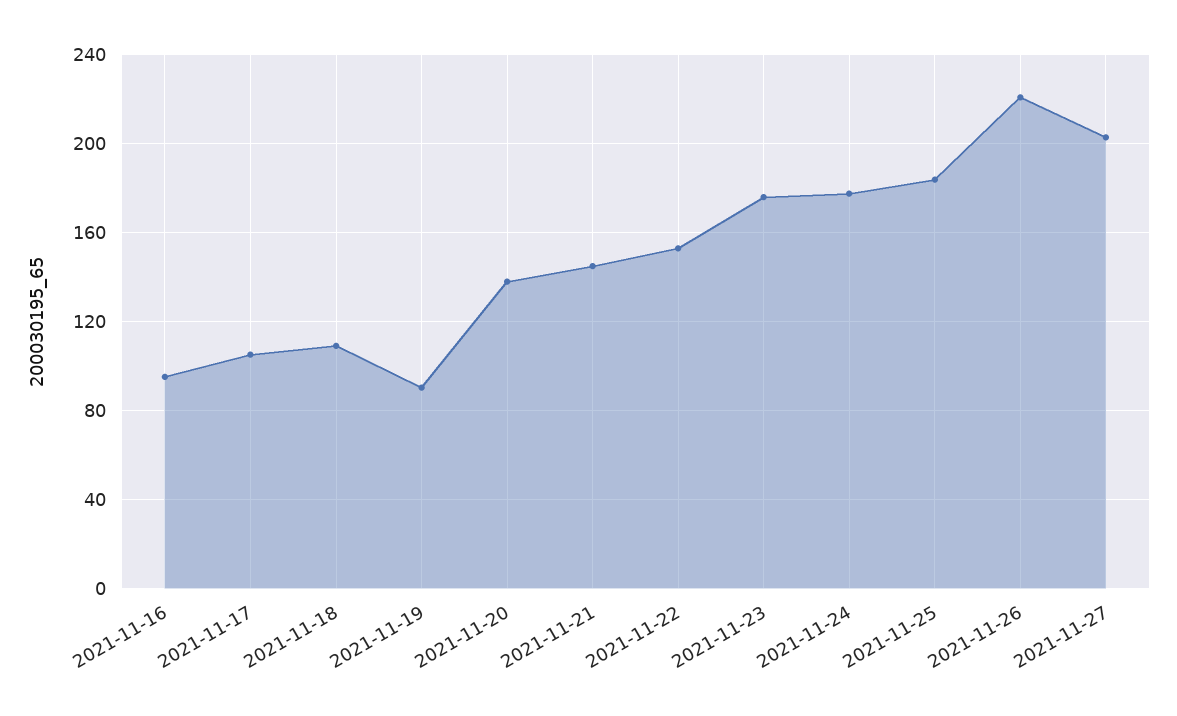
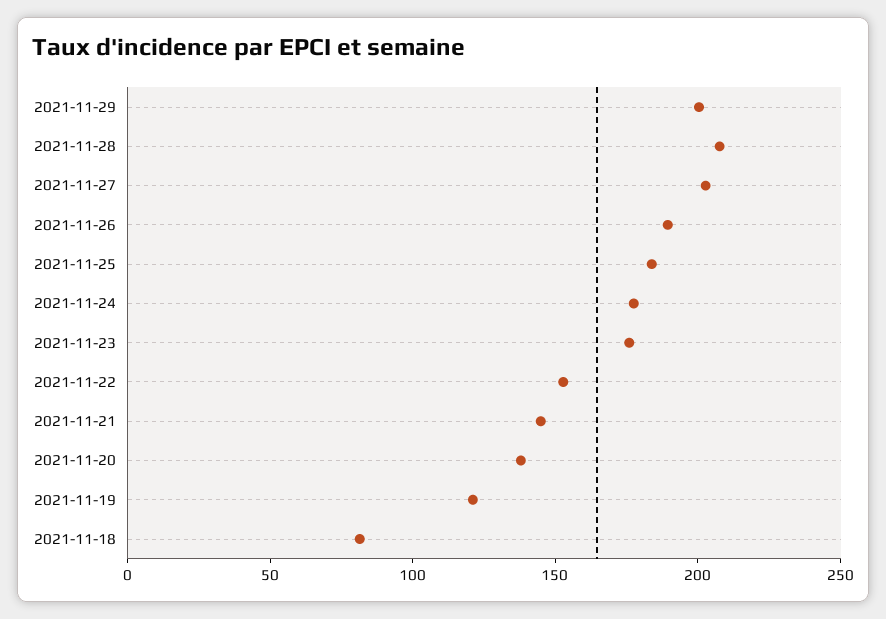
2021-11-16: 95 -> none
2021-11-17: 105 -> none
2021-11-18: 110 -> 80
2021-11-19: 90 -> 120
2021-11-26: 220 -> 190
2021-11-29: none -> 200
2021-11-28: none -> 210

